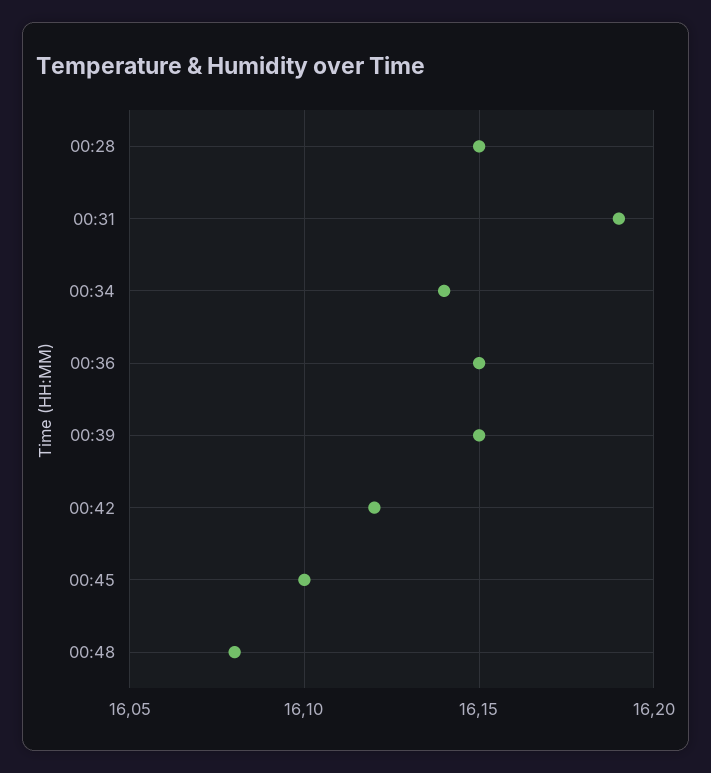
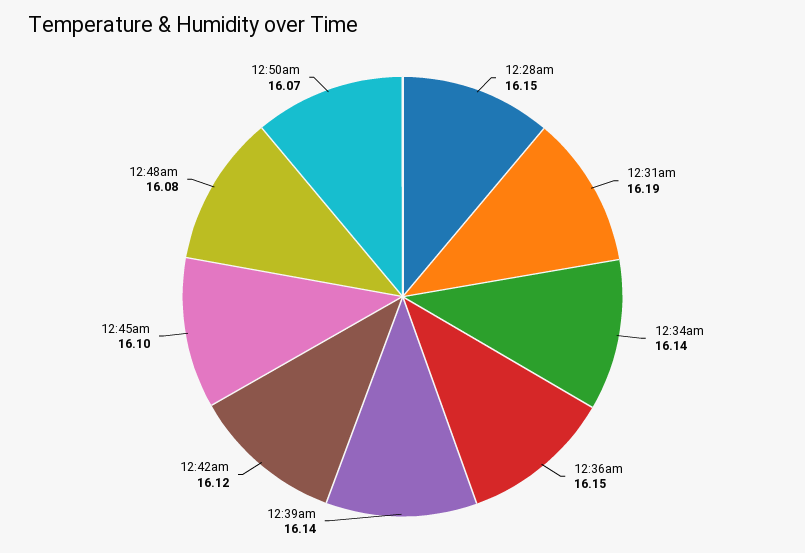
00:39: 16.15 -> 16.14
12:50am: none -> 16.07

